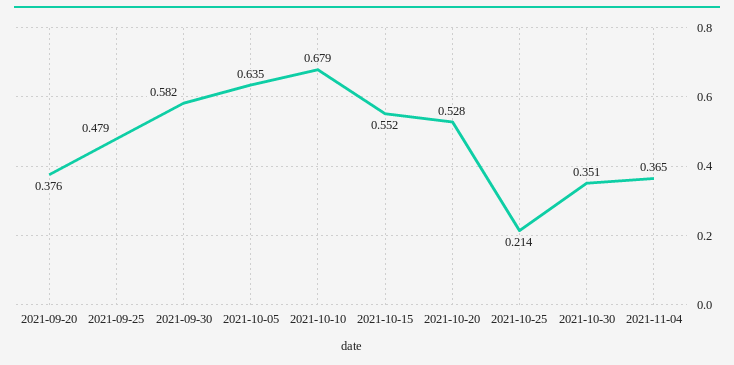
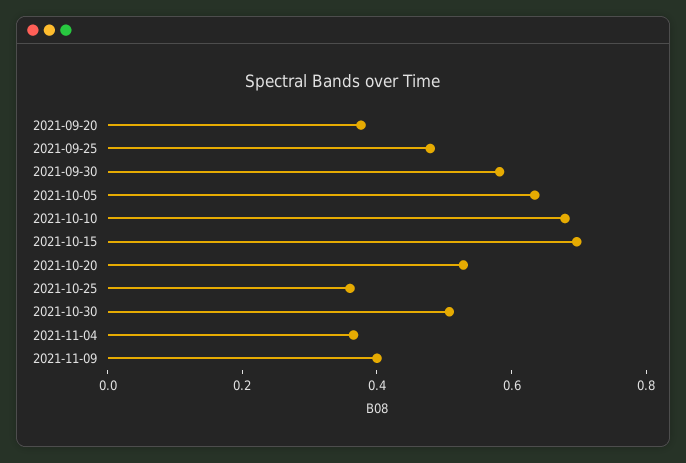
2021-10-15: 0.552 -> 0.7
2021-10-25: 0.214 -> 0.35
2021-10-30: 0.351 -> 0.5
2021-11-09: none -> 0.4

